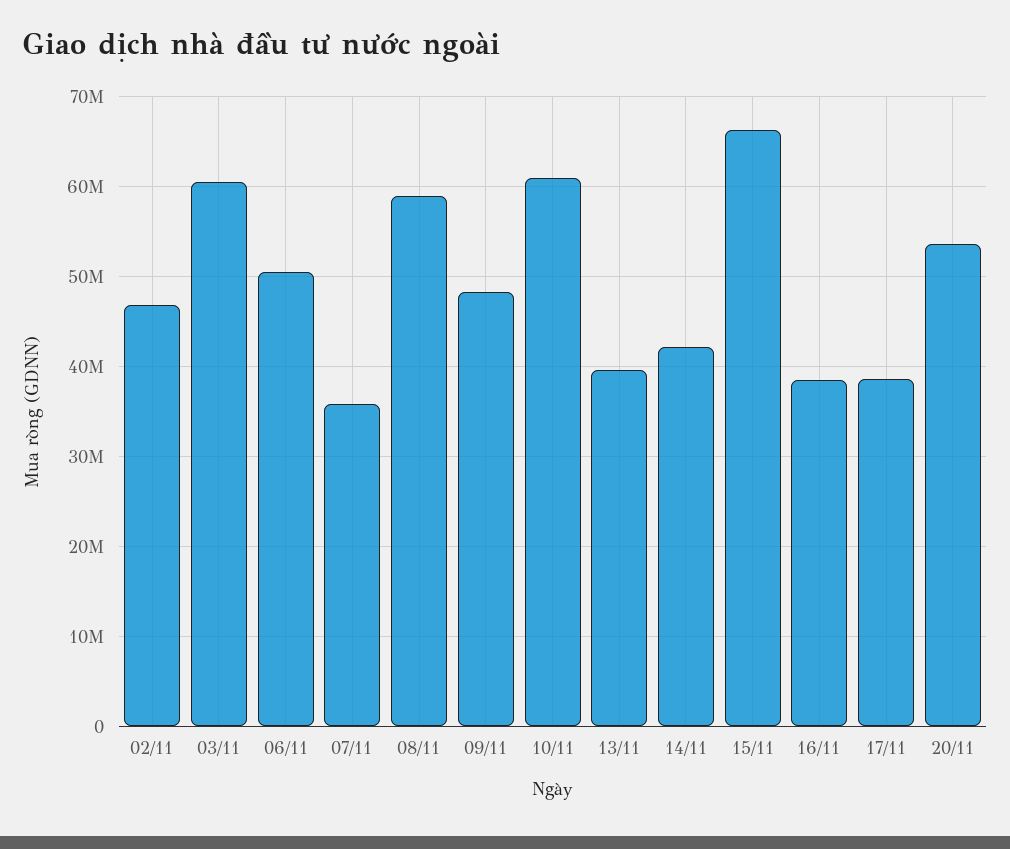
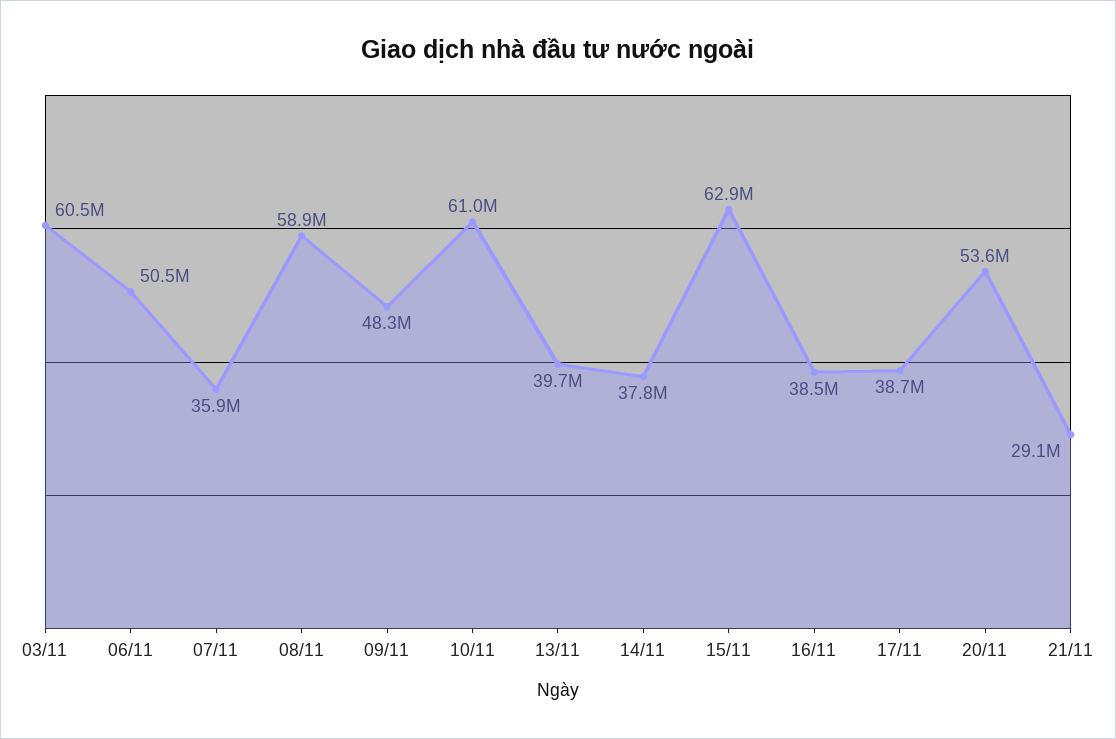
02/11: 47000000 -> none
14/11: 42000000 -> 37800000
15/11: 66000000 -> 62900000
21/11: none -> 29100000

